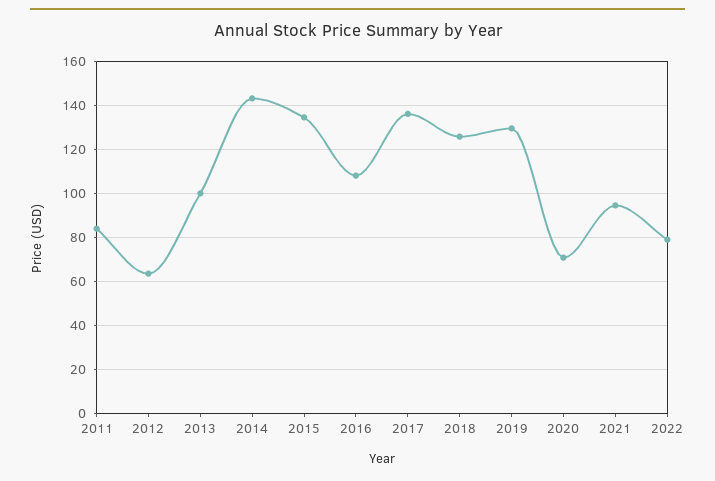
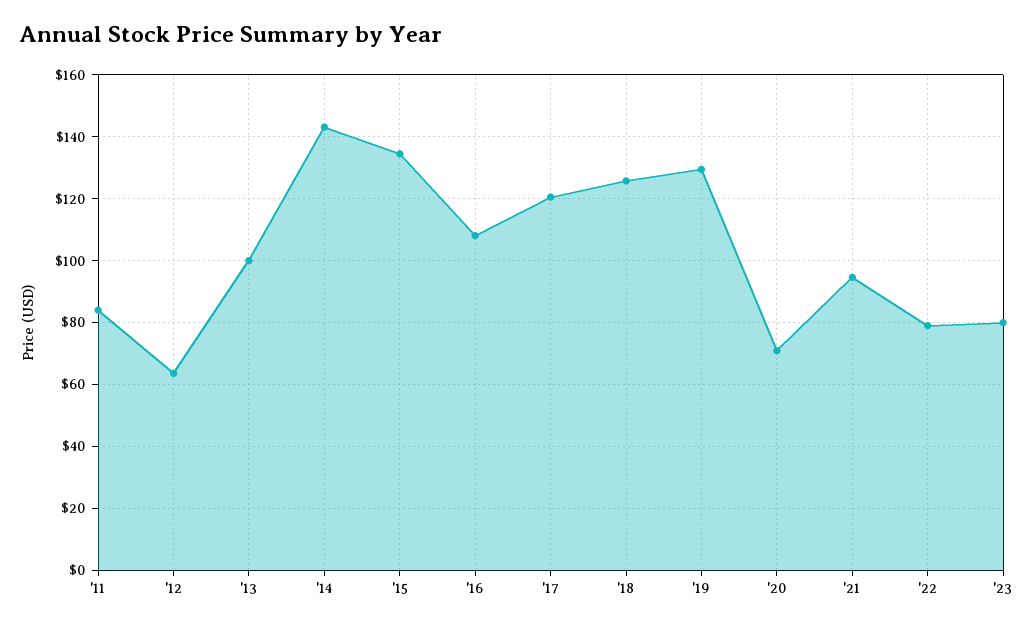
2017: 135 -> 120
'23: none -> 80

